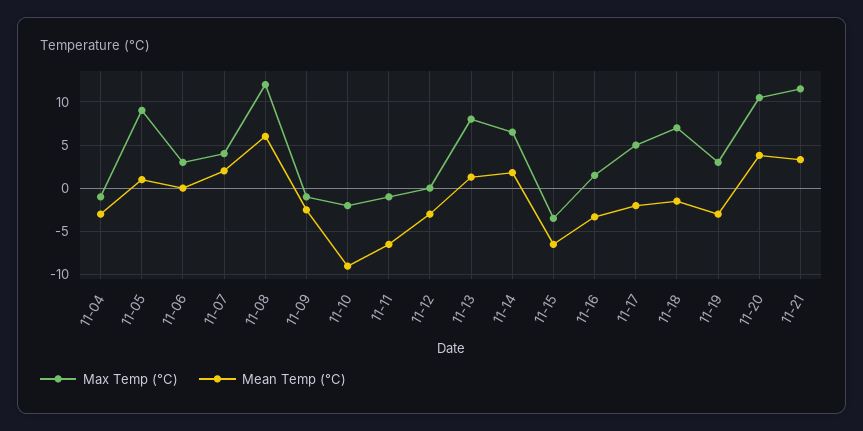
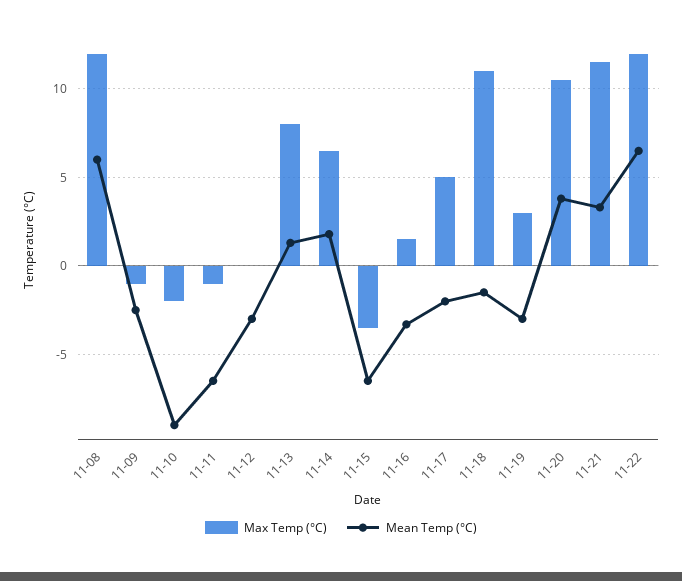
Max Temp (°C), 11-04: -1 -> none
Mean Temp (°C), 11-04: -3 -> none
Max Temp (°C), 11-05: 9 -> none
Mean Temp (°C), 11-05: 1 -> none
Max Temp (°C), 11-06: 3 -> none
Mean Temp (°C), 11-06: 0 -> none
Max Temp (°C), 11-07: 4 -> none
Mean Temp (°C), 11-07: 2 -> none
Max Temp (°C), 11-18: 7 -> 11
Max Temp (°C), 11-22: none -> 12
Mean Temp (°C), 11-22: none -> 6.5

